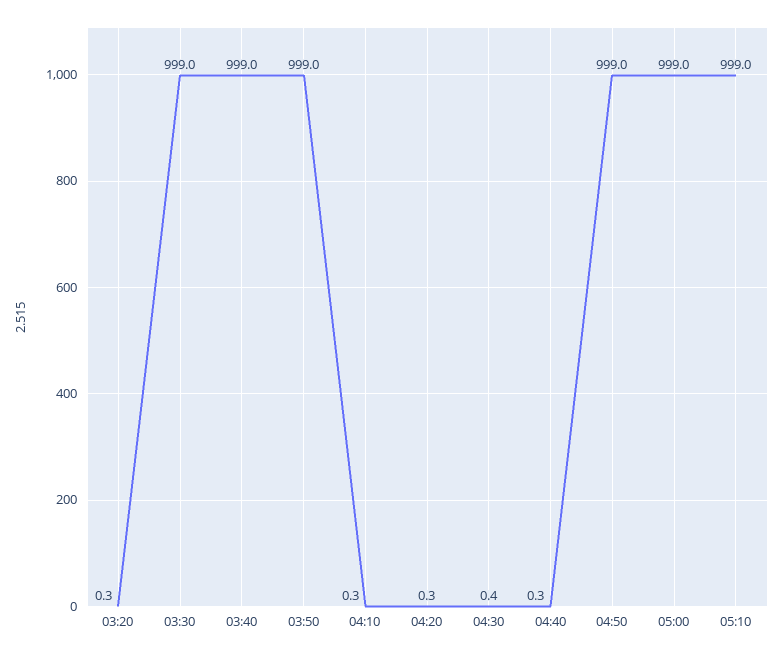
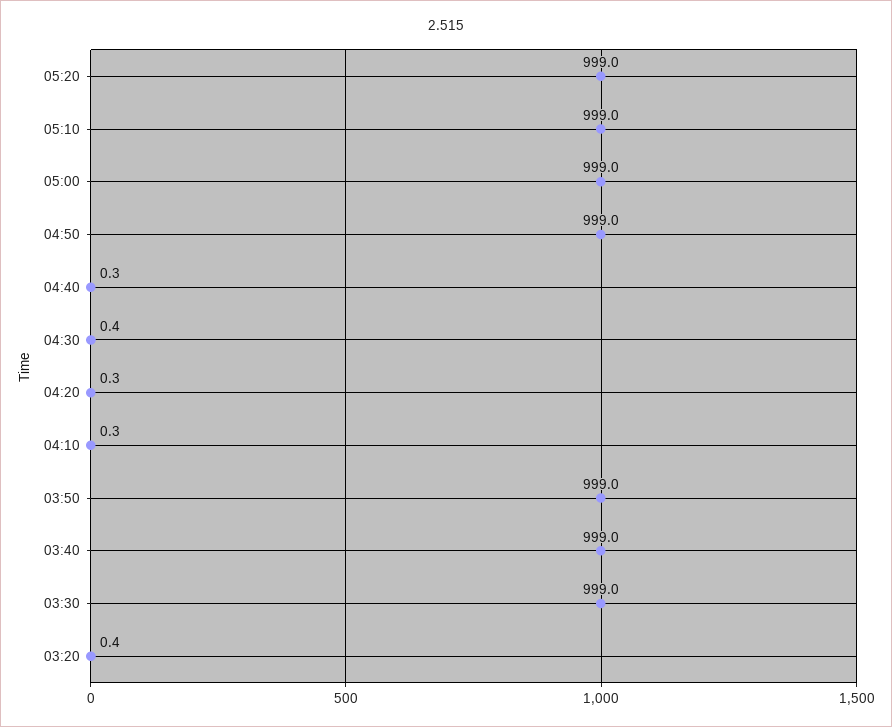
03:20: 0.3 -> 0.4
05:20: none -> 999

